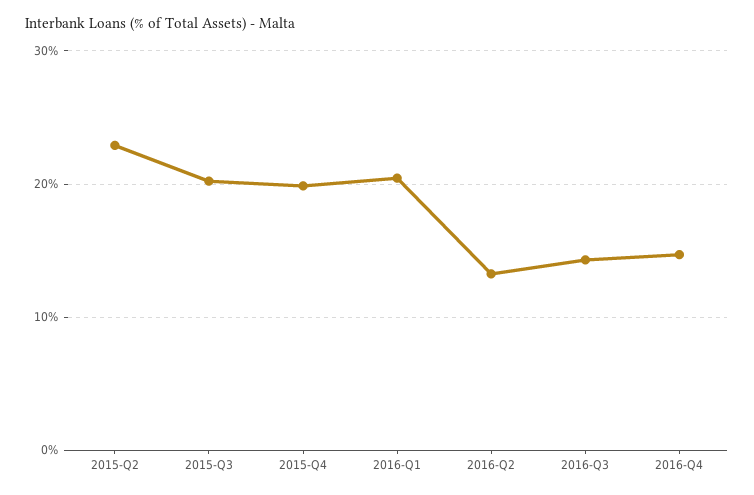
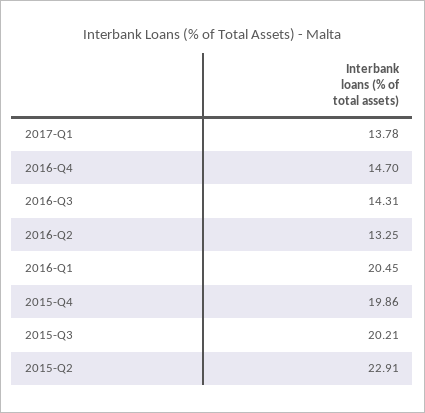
2017-Q1: none -> 13.78

